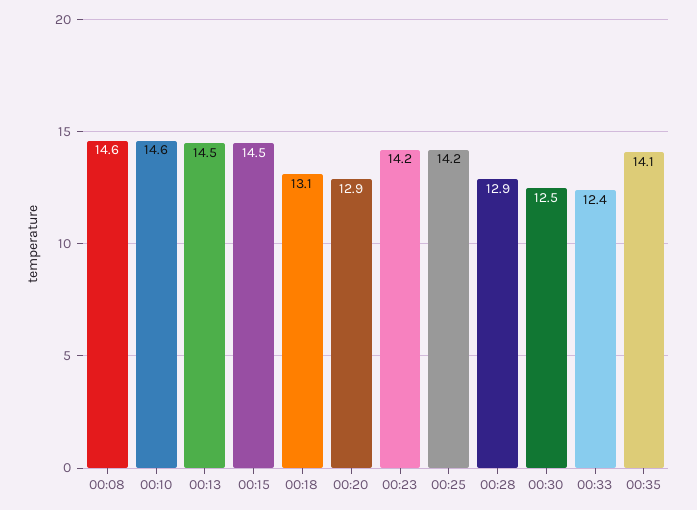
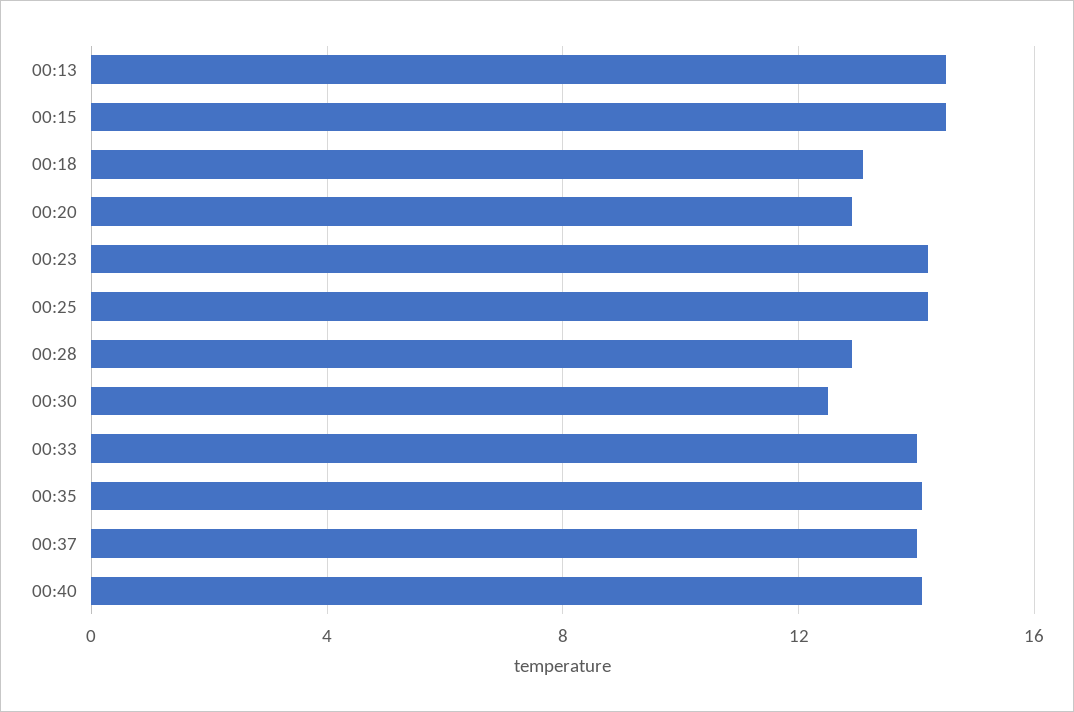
00:08: 14.6 -> none
00:10: 14.6 -> none
00:33: 12.4 -> 14
00:37: none -> 14
00:40: none -> 14

